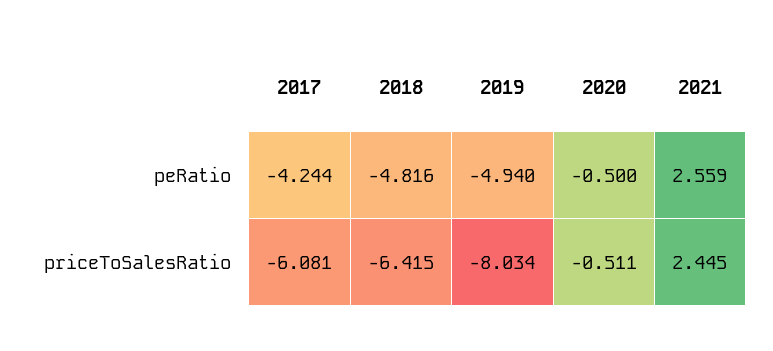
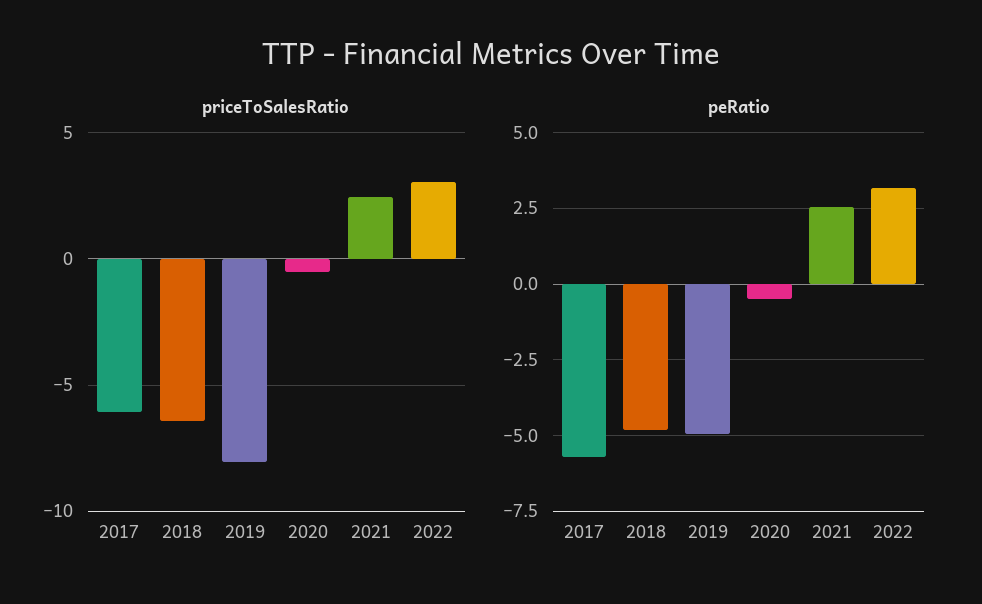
peRatio, 2017: -4.244 -> -5.75
priceToSalesRatio, 2022: none -> 3
peRatio, 2022: none -> 3.25

